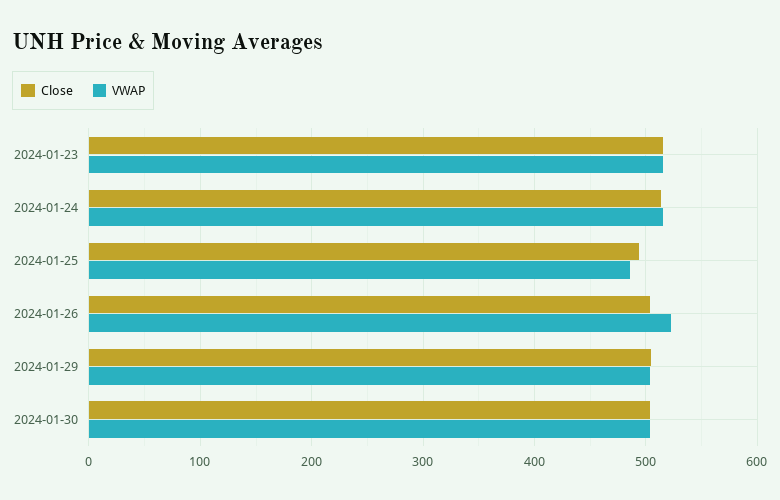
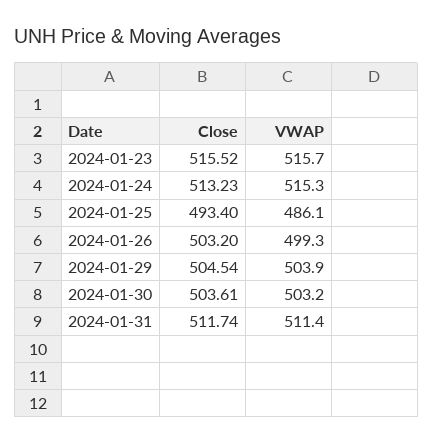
VWAP, 2024-01-26: 520 -> 499.3
Close, 2024-01-31: none -> 511.74
VWAP, 2024-01-31: none -> 511.4

